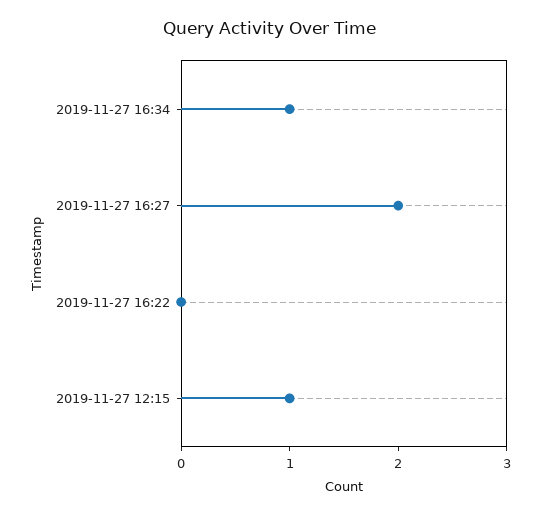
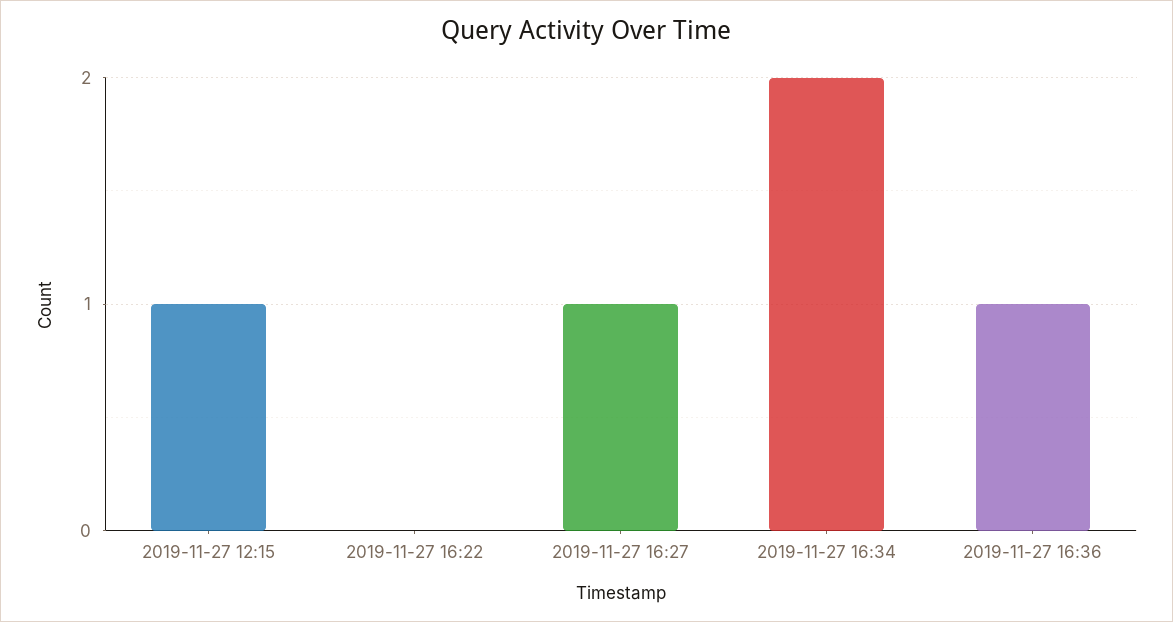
2019-11-27 16:34: 1 -> 2
2019-11-27 16:27: 2 -> 1
2019-11-27 16:36: none -> 1

